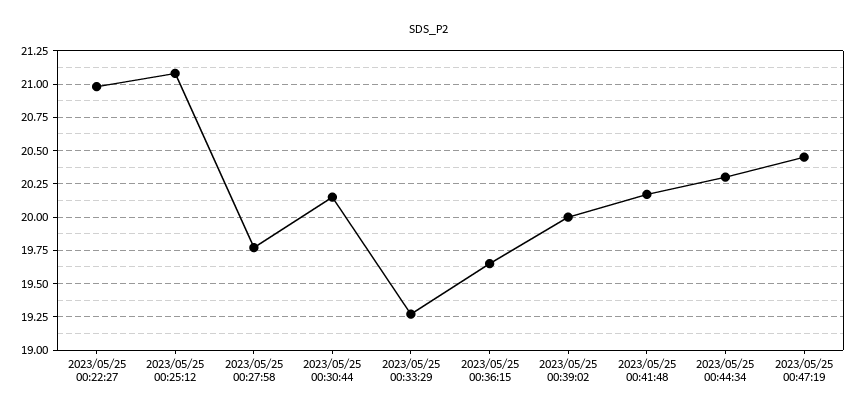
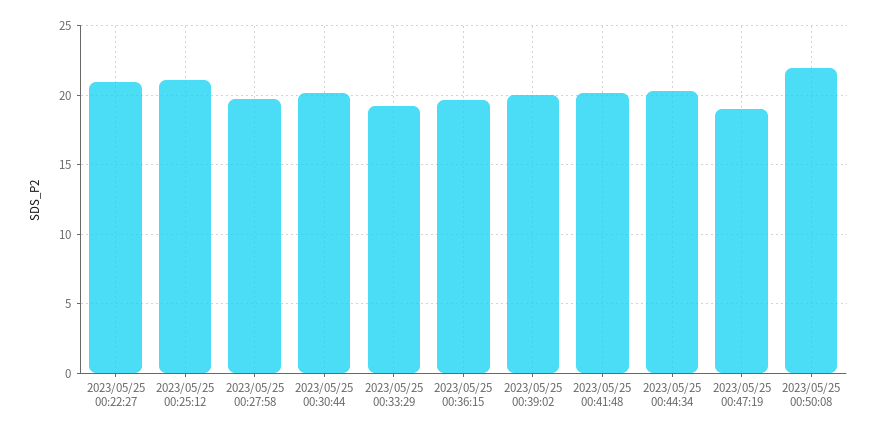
2023/05/25 00:47:19: 20.45 -> 19
2023/05/25 00:50:08: none -> 22

